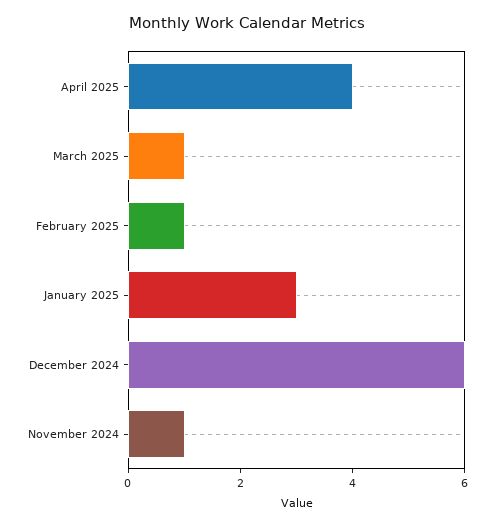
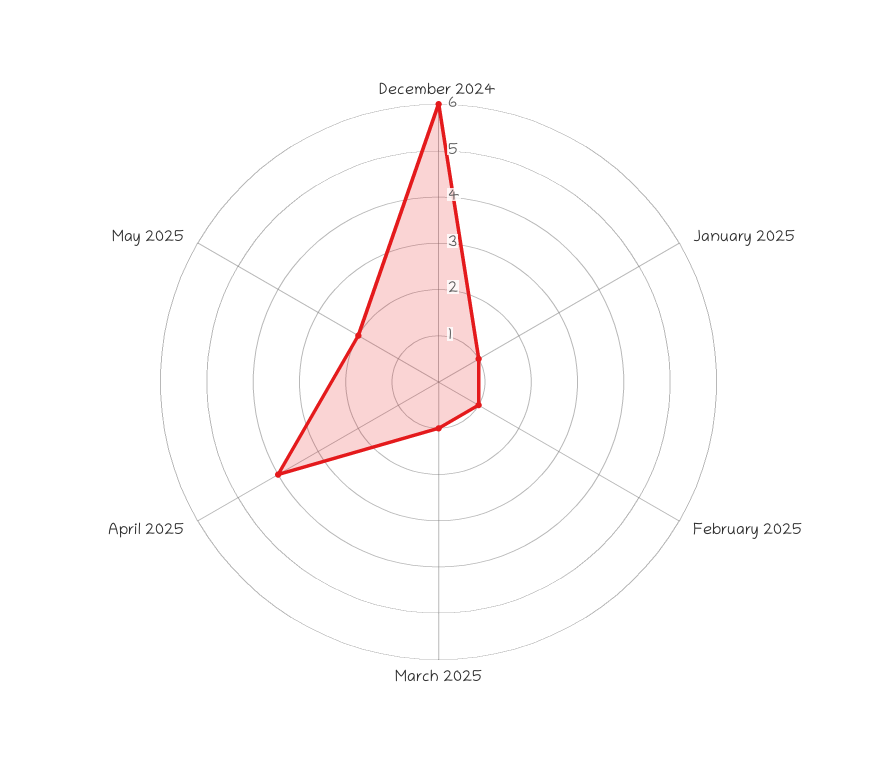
January 2025: 3 -> 1
November 2024: 1 -> none
May 2025: none -> 2

